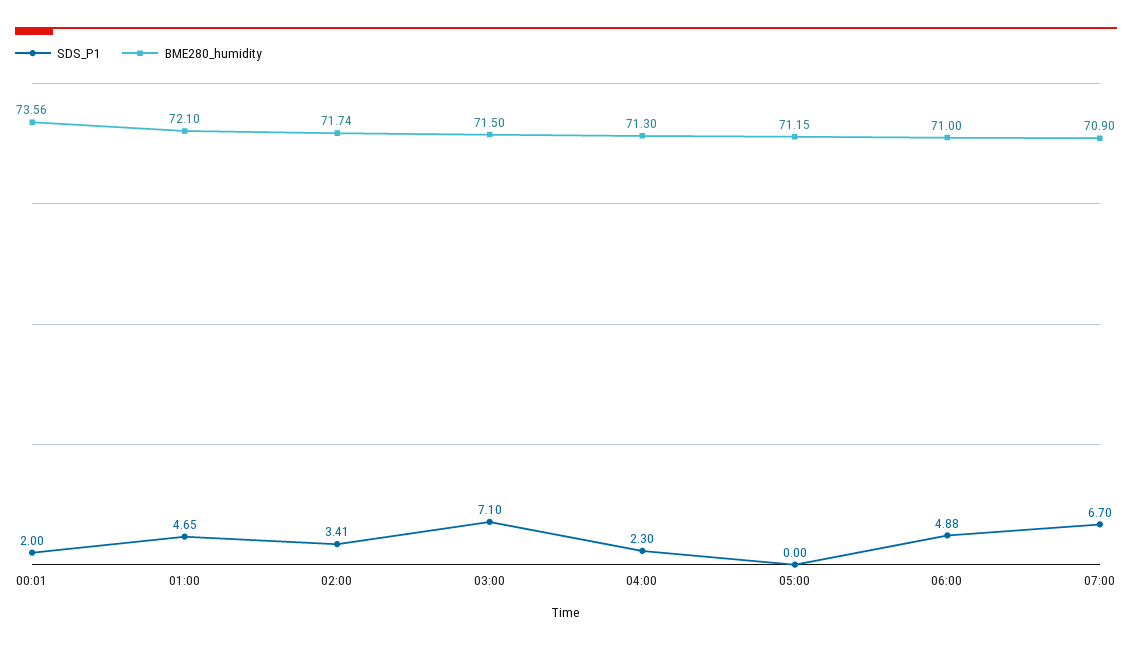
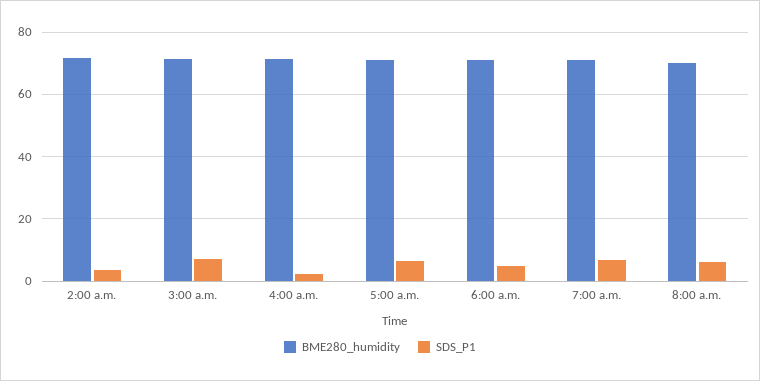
SDS_P1, 00:01: 2 -> none
BME280_humidity, 00:01: 73.56 -> none
SDS_P1, 01:00: 4.65 -> none
BME280_humidity, 01:00: 72.1 -> none
SDS_P1, 05:00: 0 -> 6
BME280_humidity, 8:00 a.m.: none -> 70
SDS_P1, 8:00 a.m.: none -> 6

